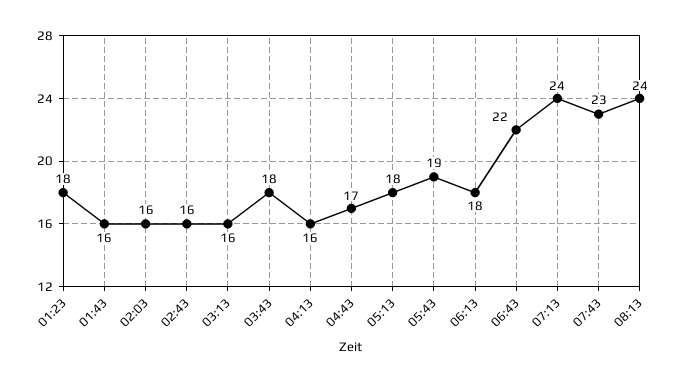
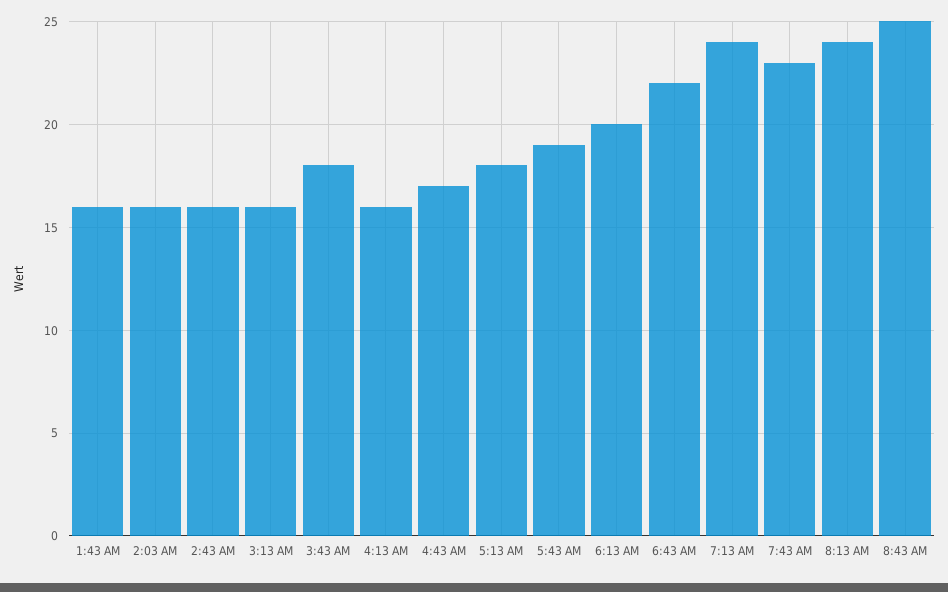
01:23: 18 -> none
06:13: 18 -> 20
8:43 AM: none -> 25

